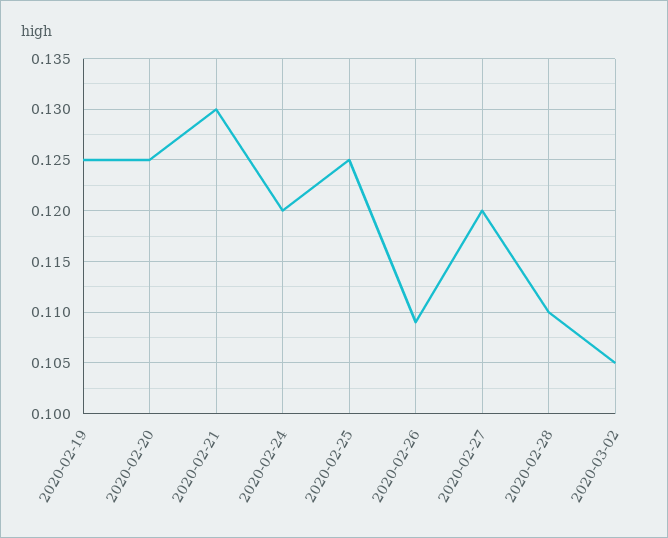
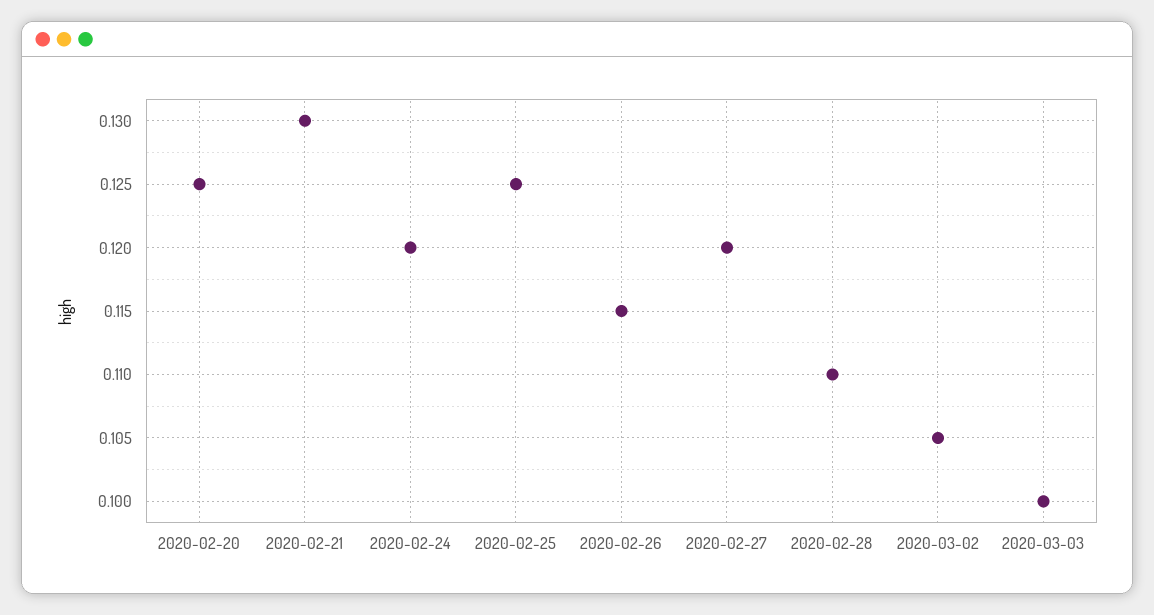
2020-02-19: 0.125 -> none
2020-02-26: 0.109 -> 0.115
2020-03-03: none -> 0.1

